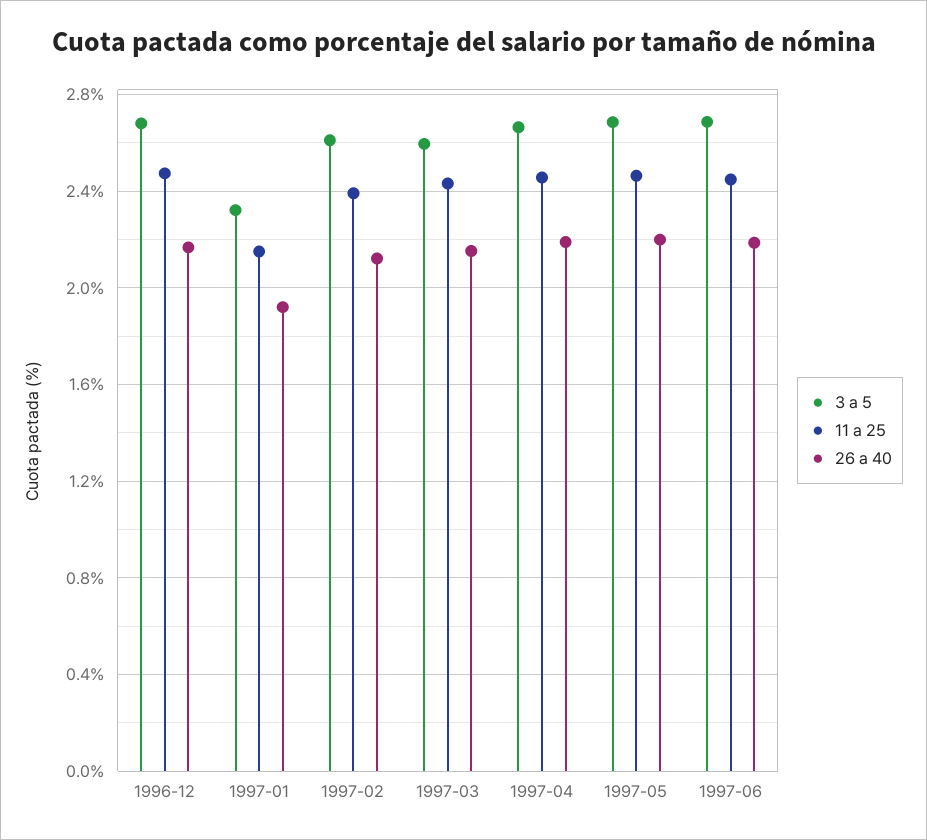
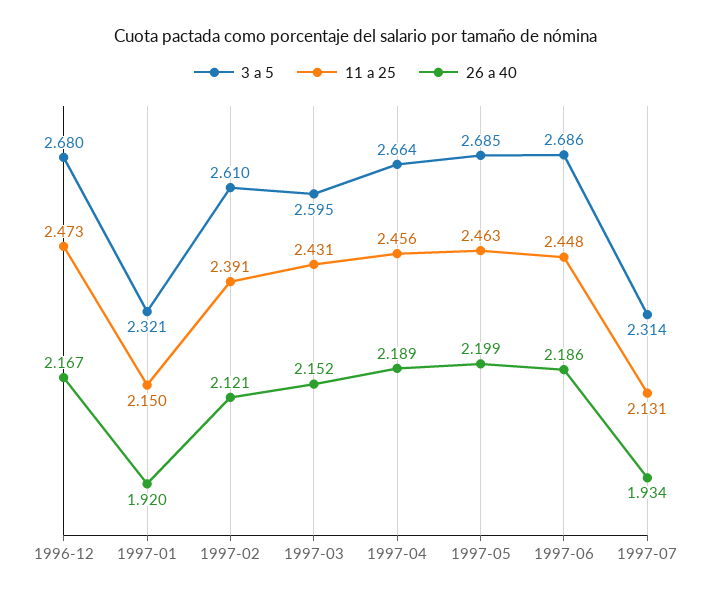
3 a 5, 1997-07: none -> 2.314
11 a 25, 1997-07: none -> 2.131
26 a 40, 1997-07: none -> 1.934

